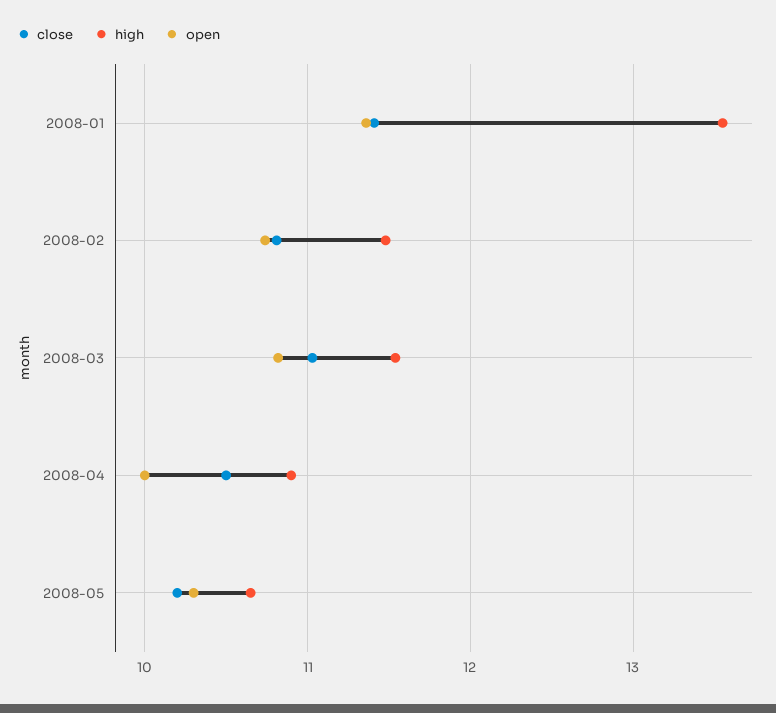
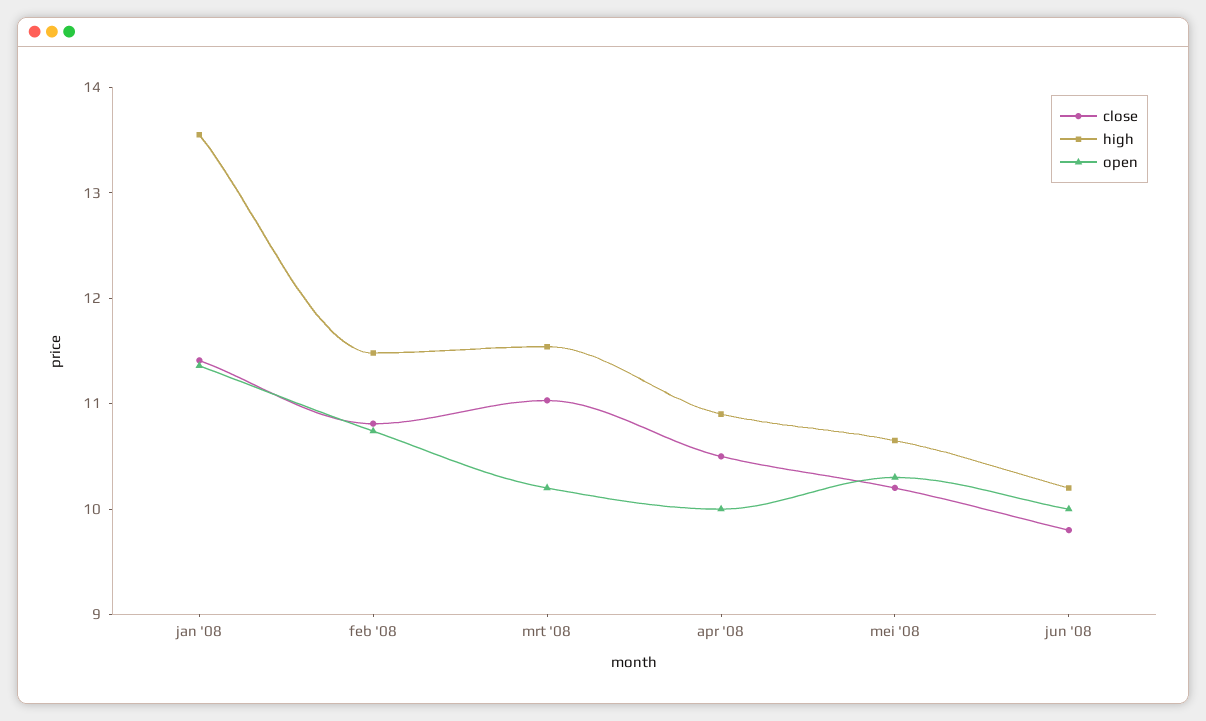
open, 2008-03: 10.8 -> 10.2
close, jun '08: none -> 9.8
high, jun '08: none -> 10.2
open, jun '08: none -> 10

